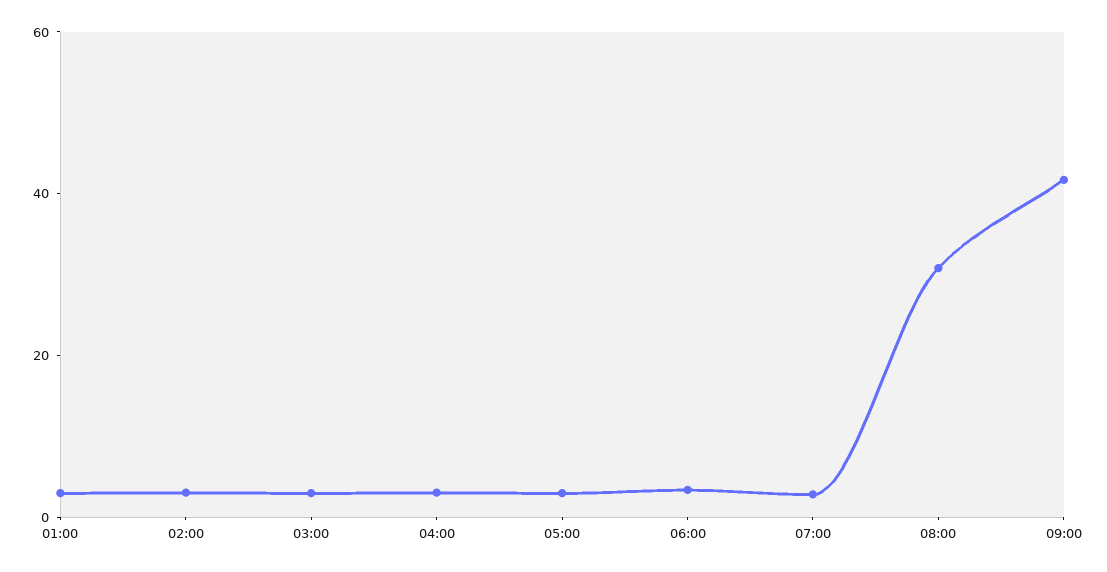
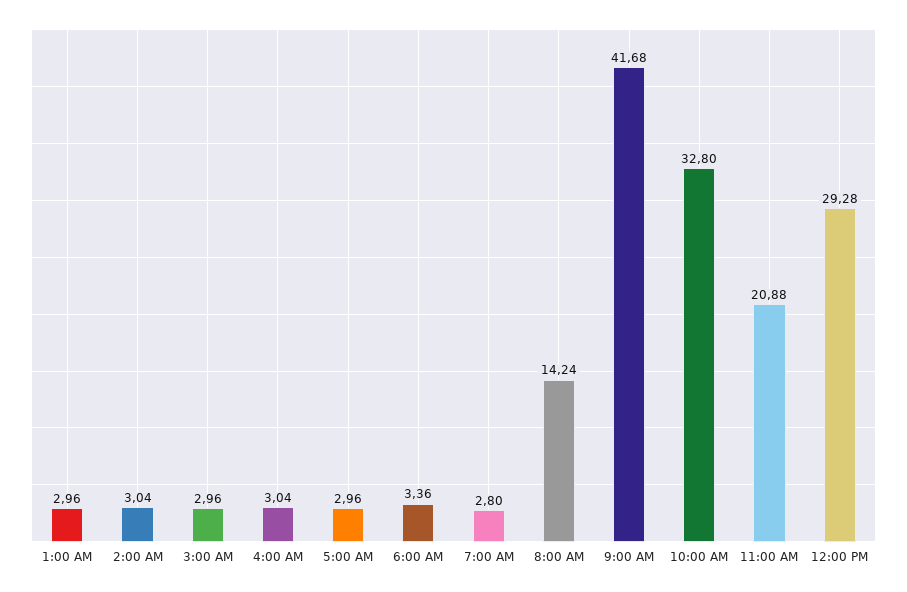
08:00: 30 -> 14.24
10:00 AM: none -> 32.8
11:00 AM: none -> 20.88
12:00 PM: none -> 29.28

